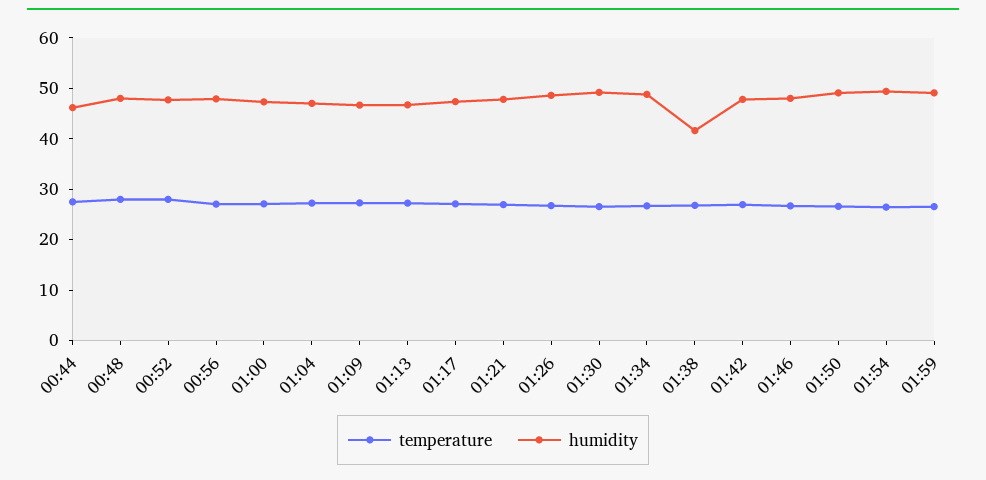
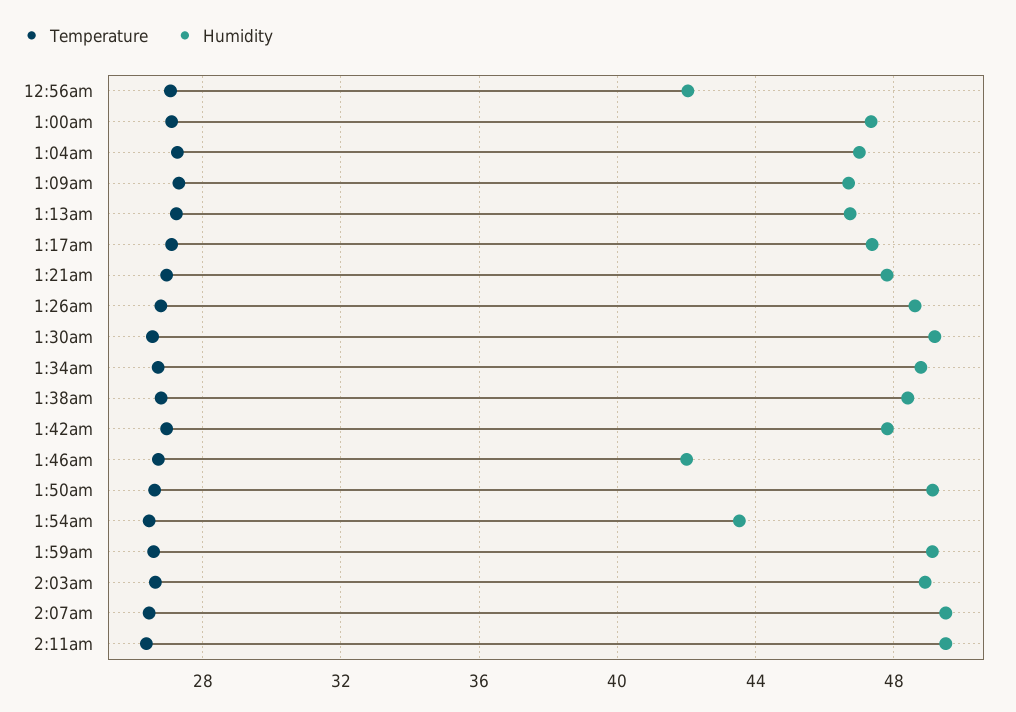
temperature, 00:44: 28 -> none
humidity, 00:44: 46 -> none
temperature, 00:48: 28 -> none
humidity, 00:48: 48 -> none
temperature, 00:52: 28 -> none
humidity, 00:52: 48 -> none
humidity, 00:56: 48 -> 42
humidity, 01:38: 42 -> 48.5
humidity, 01:46: 48 -> 42
humidity, 01:54: 50 -> 43.5
temperature, 2:03am: none -> 26.5
humidity, 2:03am: none -> 49
temperature, 2:07am: none -> 26.5
humidity, 2:07am: none -> 49.5
temperature, 2:11am: none -> 26.5
humidity, 2:11am: none -> 49.5

